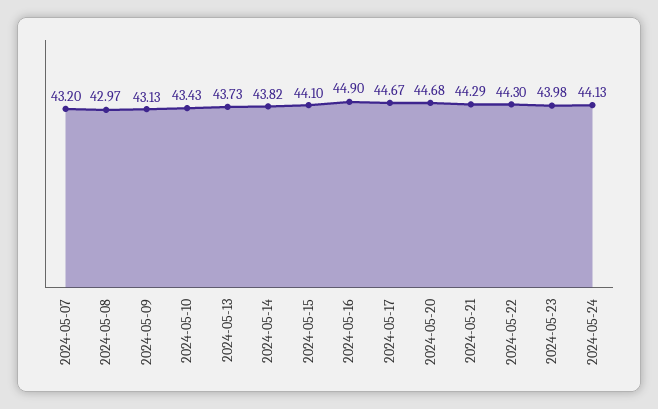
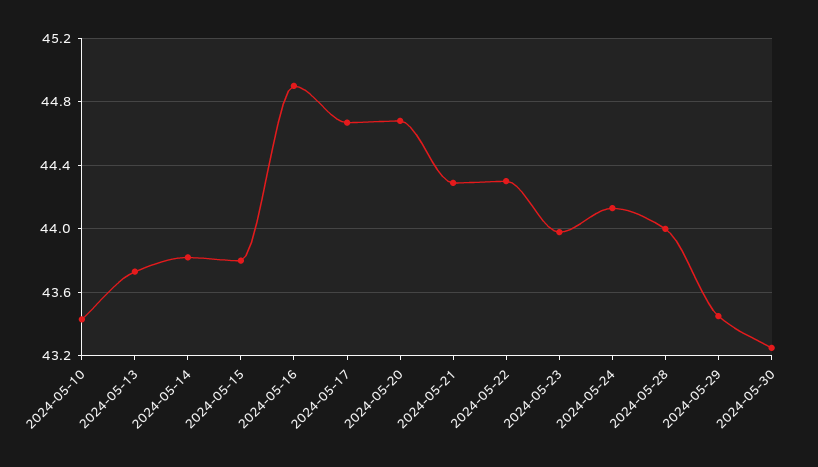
2024-05-07: 43.2 -> none
2024-05-08: 42.97 -> none
2024-05-09: 43.13 -> none
2024-05-15: 44.1 -> 43.8
2024-05-28: none -> 44
2024-05-29: none -> 43.45
2024-05-30: none -> 43.25

